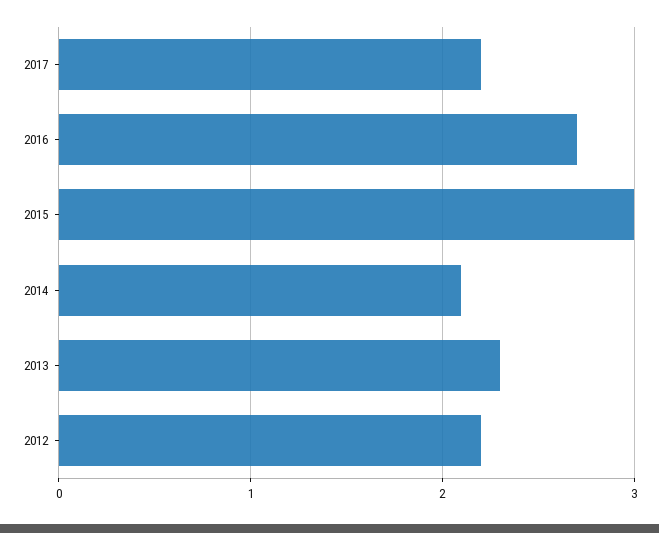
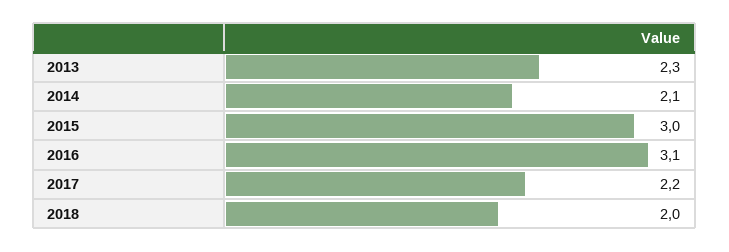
2016: 2.7 -> 3.1
2012: 2.2 -> none
2018: none -> 2

